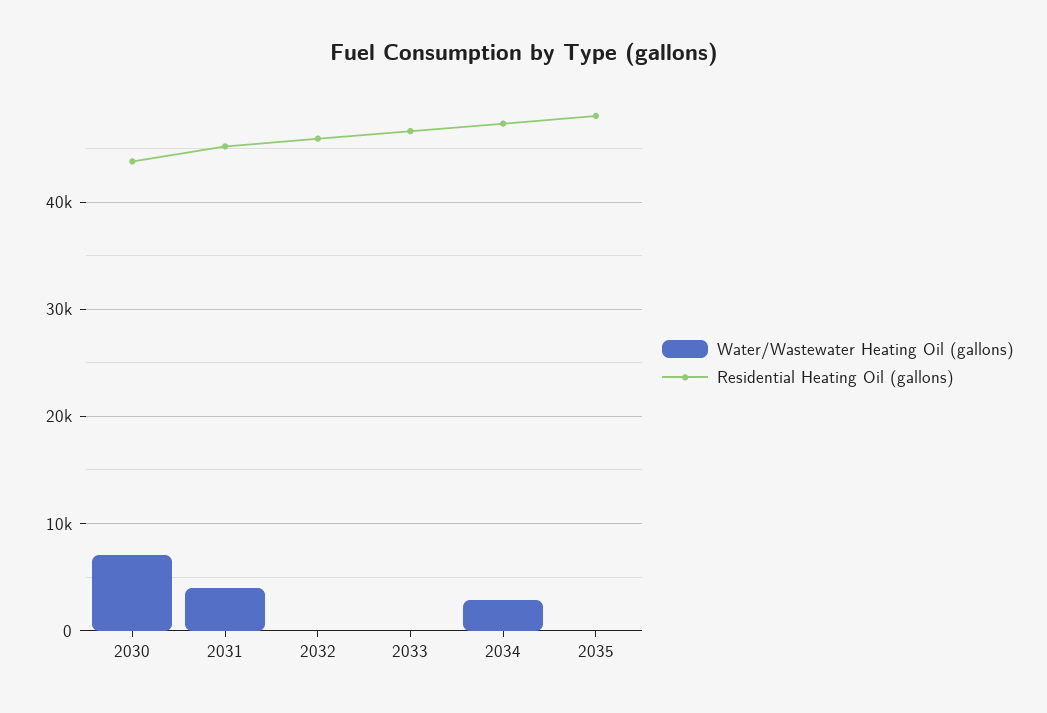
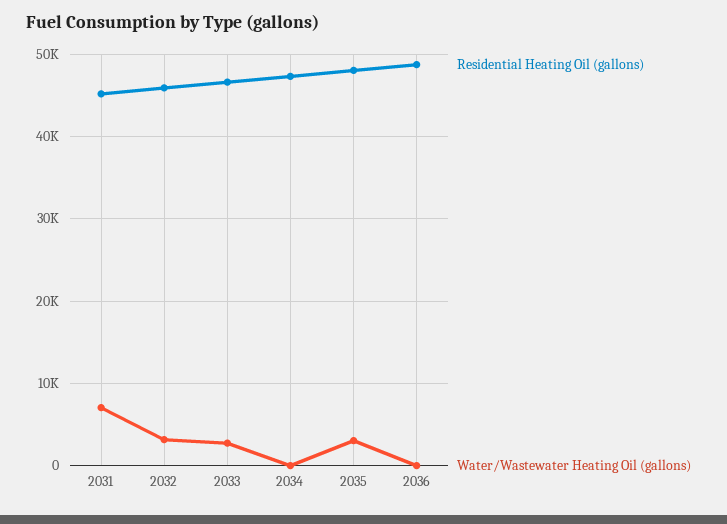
Water/Wastewater Heating Oil (gallons), 2030: 7000 -> none
Residential Heating Oil (gallons), 2030: 44000 -> none
Water/Wastewater Heating Oil (gallons), 2031: 4000 -> 7000
Water/Wastewater Heating Oil (gallons), 2032: 0 -> 3000
Water/Wastewater Heating Oil (gallons), 2033: 0 -> 3000
Water/Wastewater Heating Oil (gallons), 2034: 3000 -> 0
Water/Wastewater Heating Oil (gallons), 2035: 0 -> 3000
Residential Heating Oil (gallons), 2036: none -> 49000
Water/Wastewater Heating Oil (gallons), 2036: none -> 0

